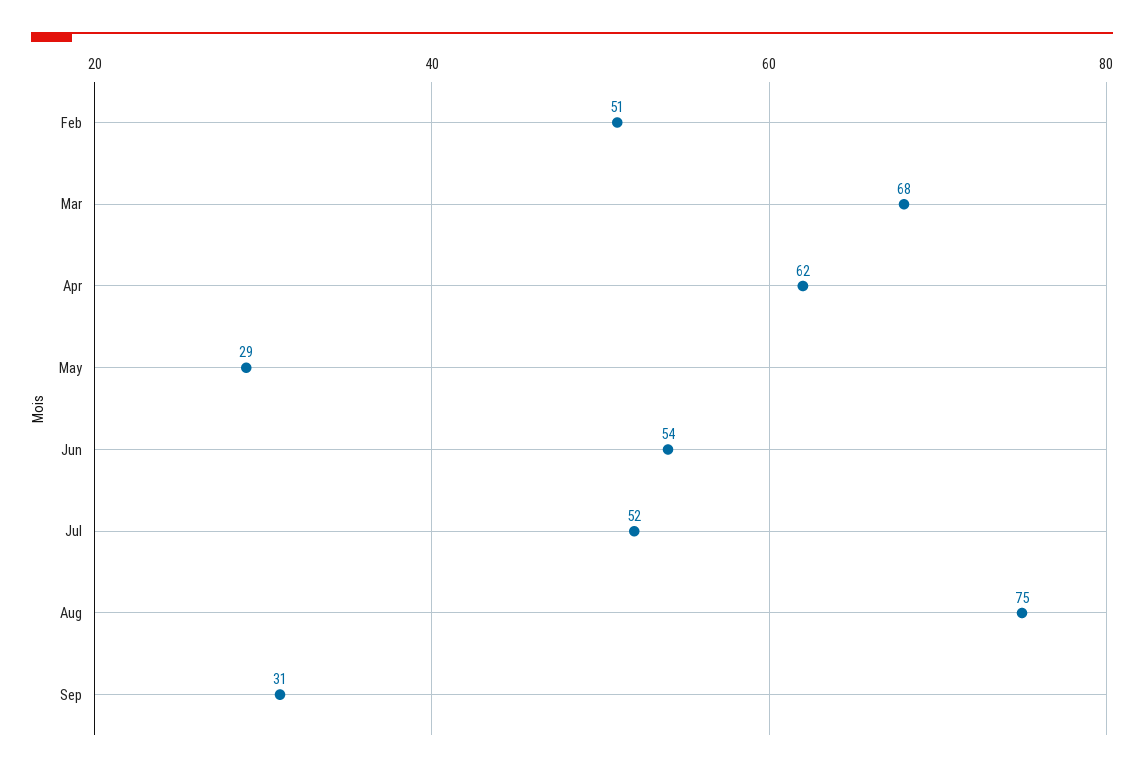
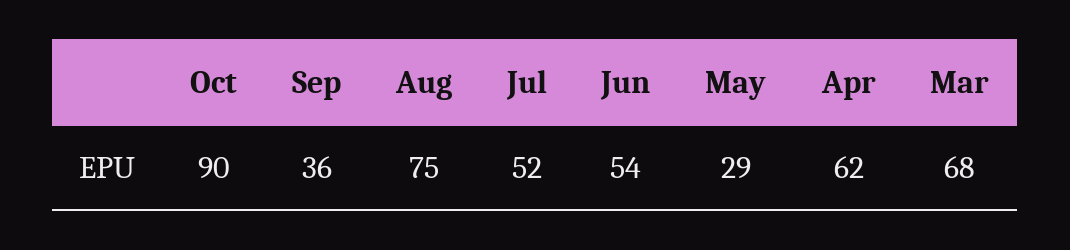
Feb: 51 -> none
Sep: 31 -> 36
Oct: none -> 90

